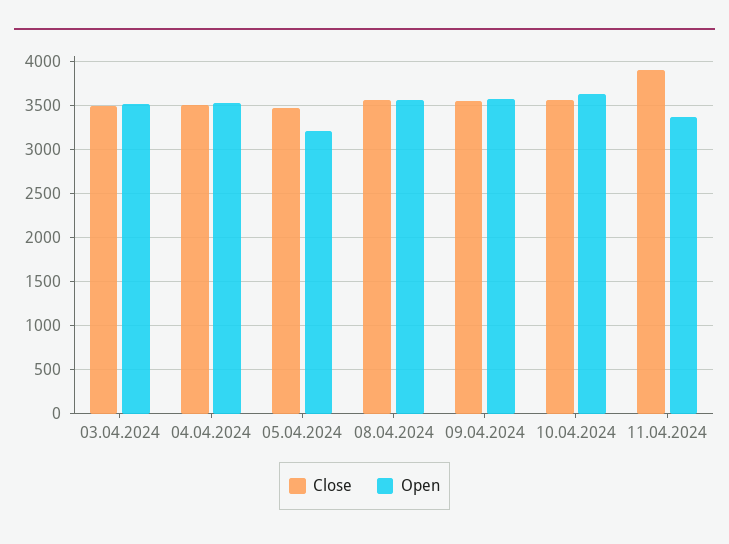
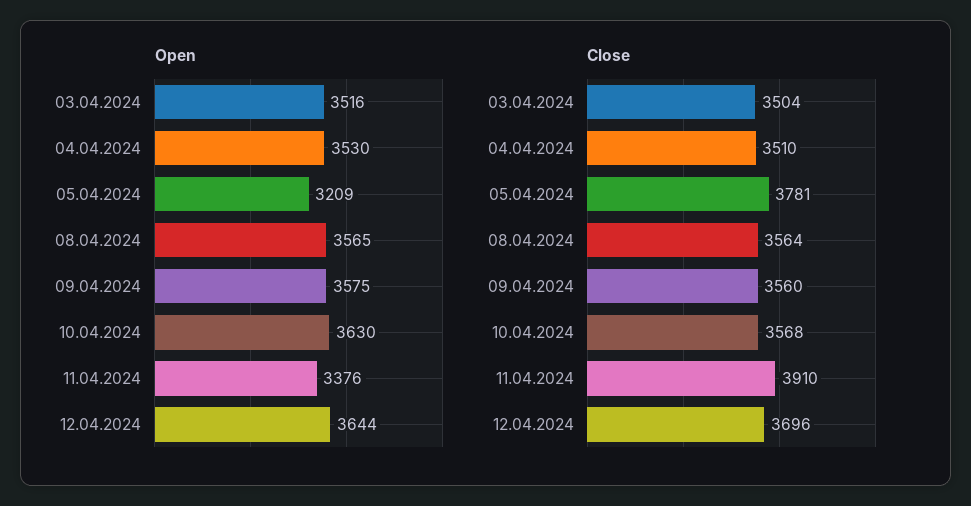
Close, 05.04.2024: 3500 -> 3781
Open, 12.04.2024: none -> 3644
Close, 12.04.2024: none -> 3696

